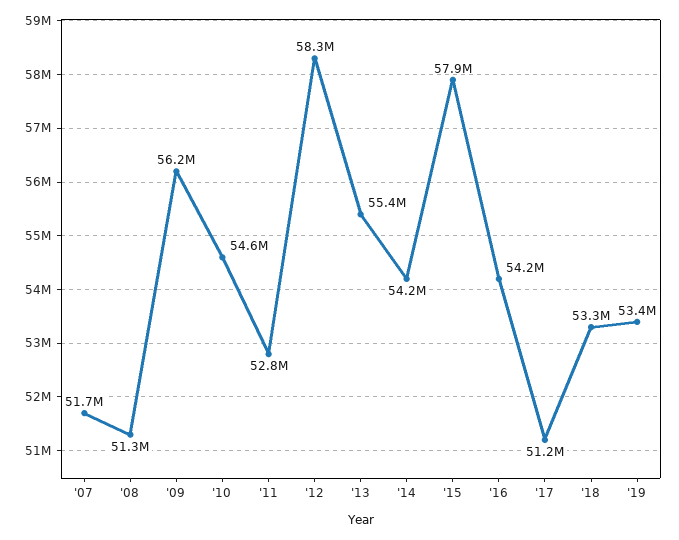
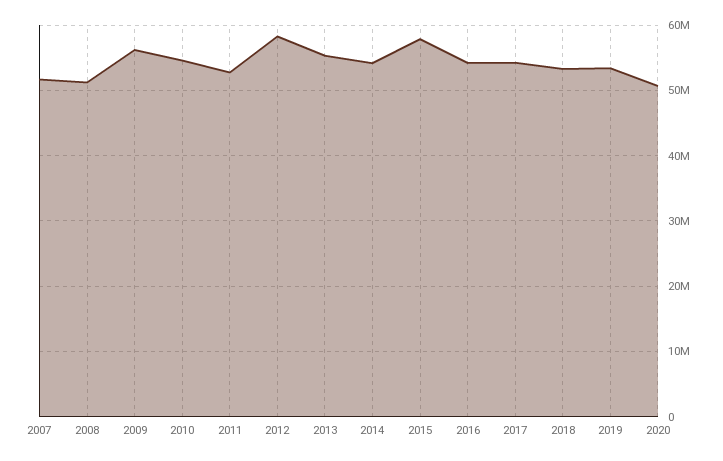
'17: 51200000 -> 54000000
2020: none -> 51000000

